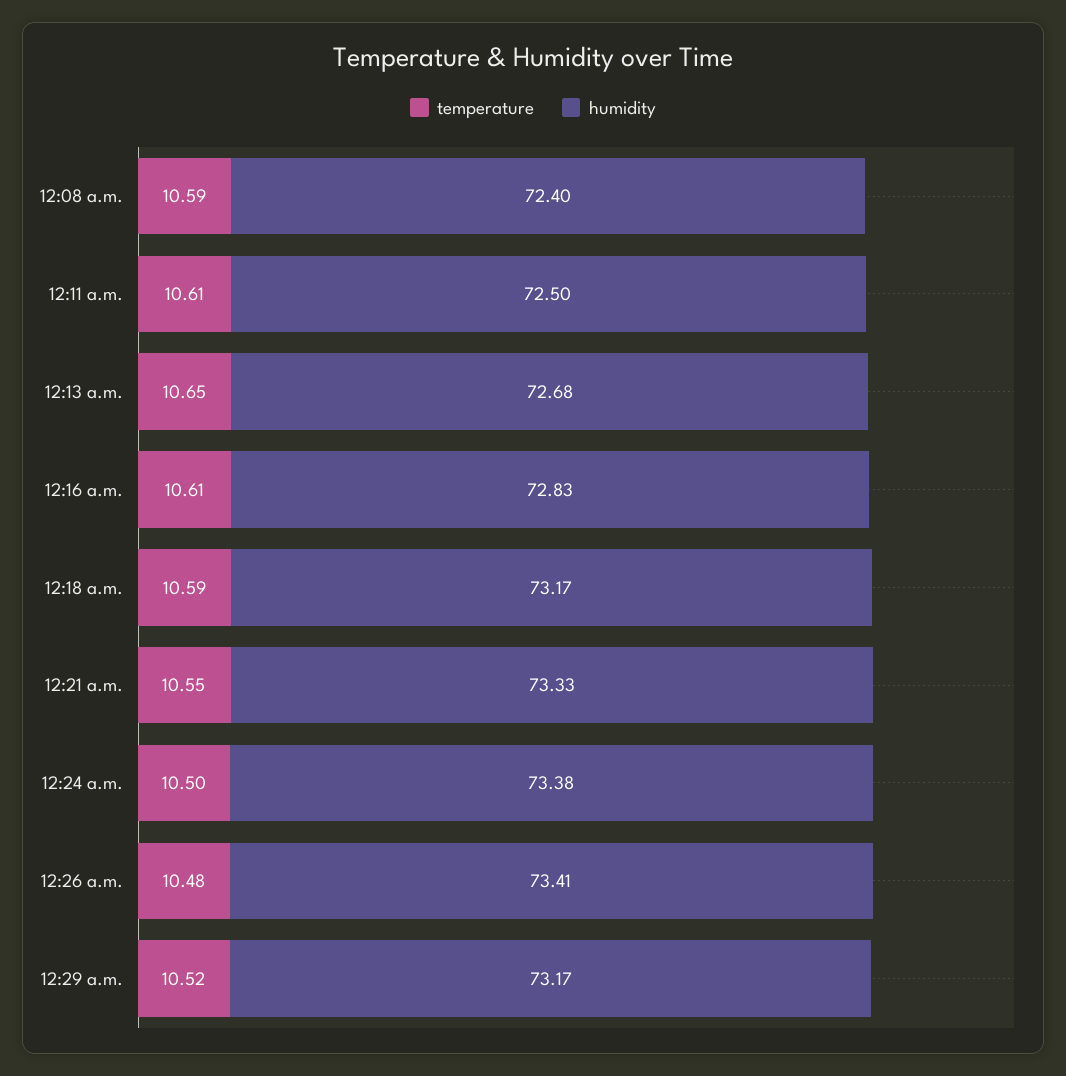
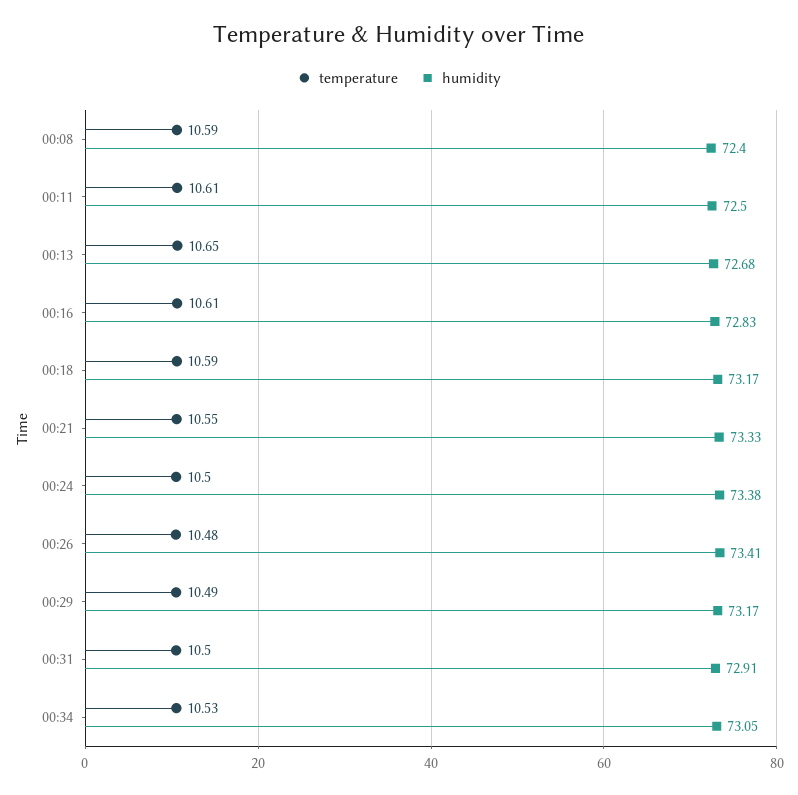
temperature, 12:29 a.m.: 10.52 -> 10.49
temperature, 00:31: none -> 10.5
humidity, 00:31: none -> 72.91
temperature, 00:34: none -> 10.53
humidity, 00:34: none -> 73.05

